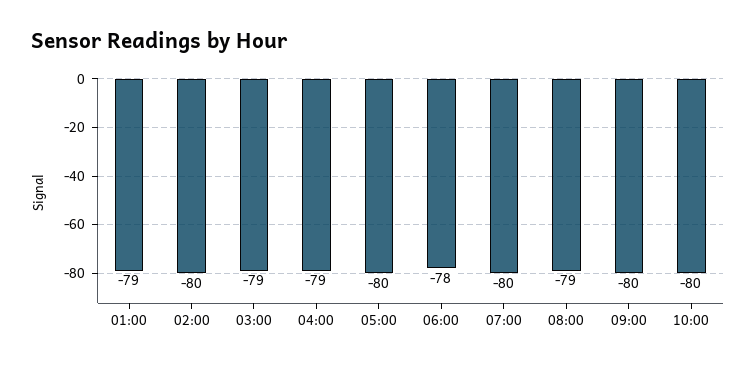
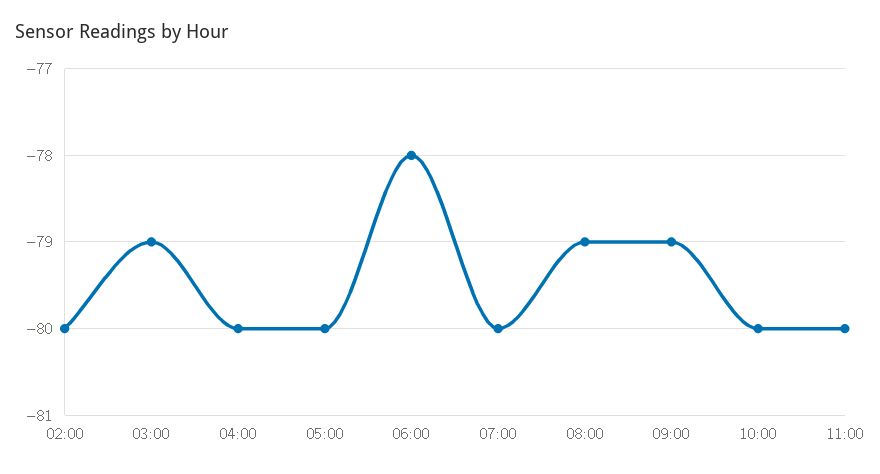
01:00: -79 -> none
04:00: -79 -> -80
09:00: -80 -> -79
11:00: none -> -80

